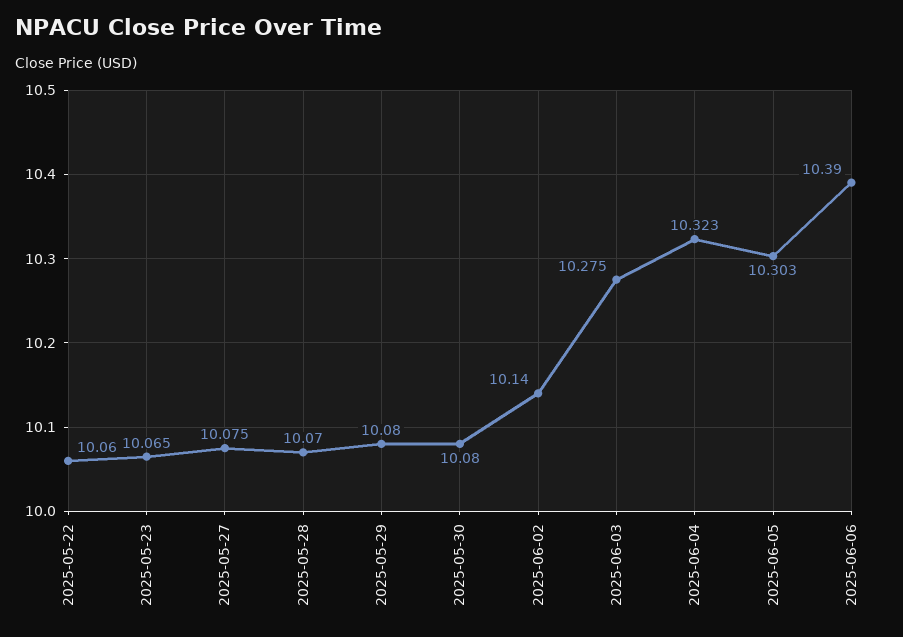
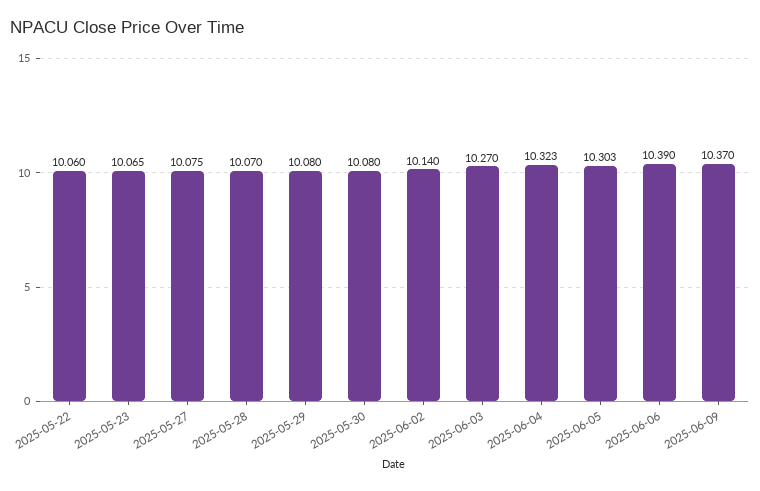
2025-06-03: 10.275 -> 10.27
2025-06-09: none -> 10.37

